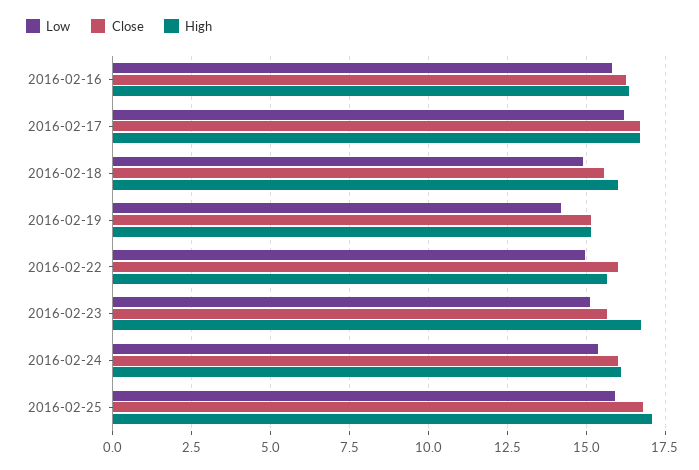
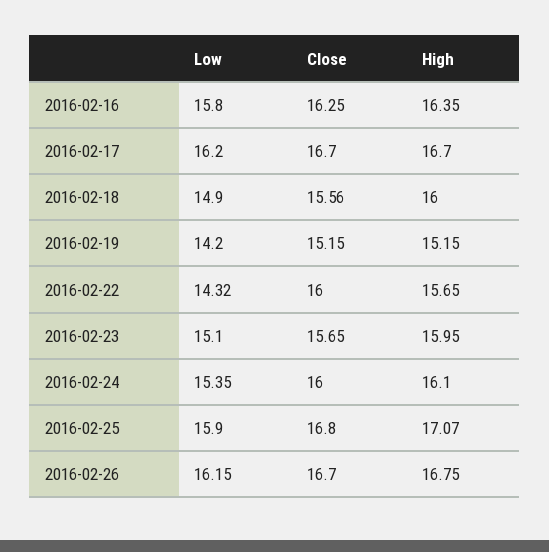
Low, 2016-02-22: 15 -> 14.32
High, 2016-02-23: 16.75 -> 15.95
Low, 2016-02-26: none -> 16.15
Close, 2016-02-26: none -> 16.7
High, 2016-02-26: none -> 16.75

